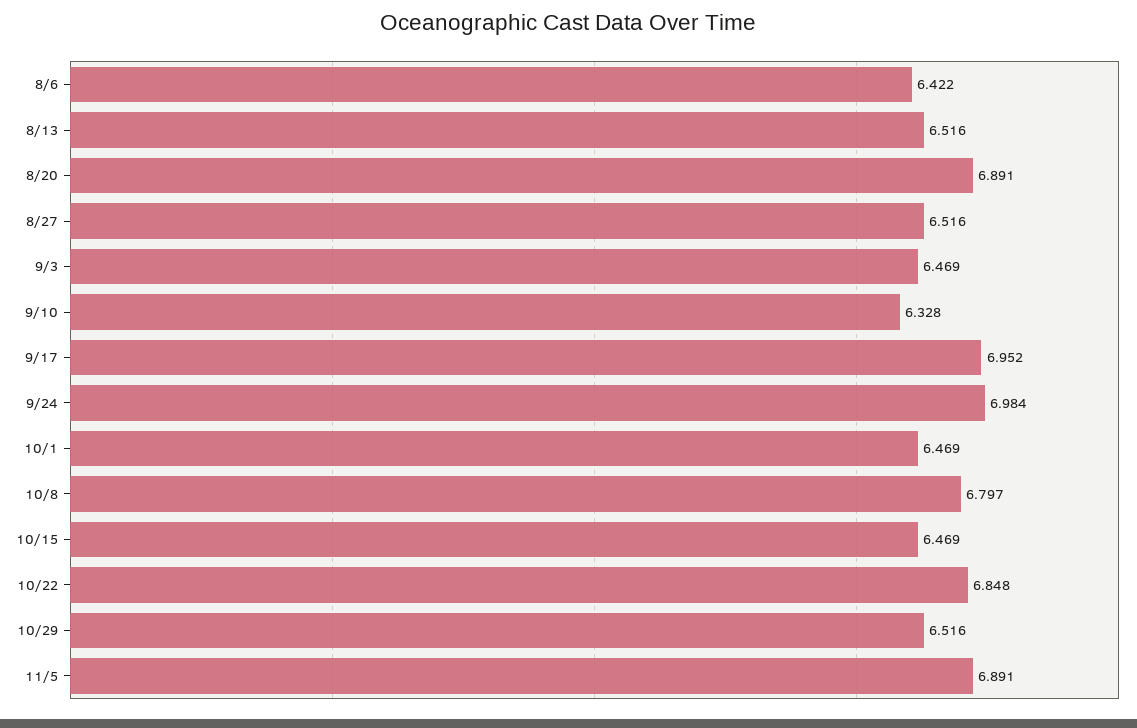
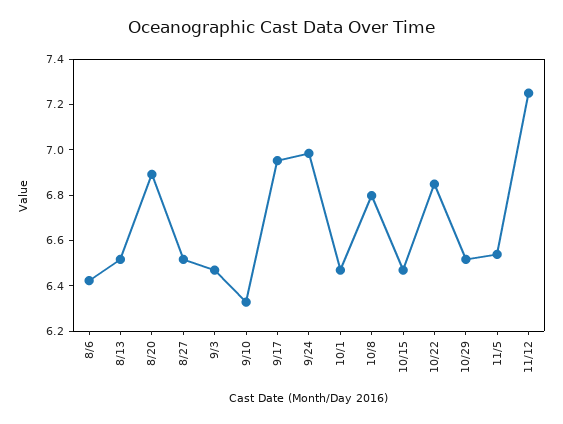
11/5: 6.891 -> 6.55
11/12: none -> 7.25

